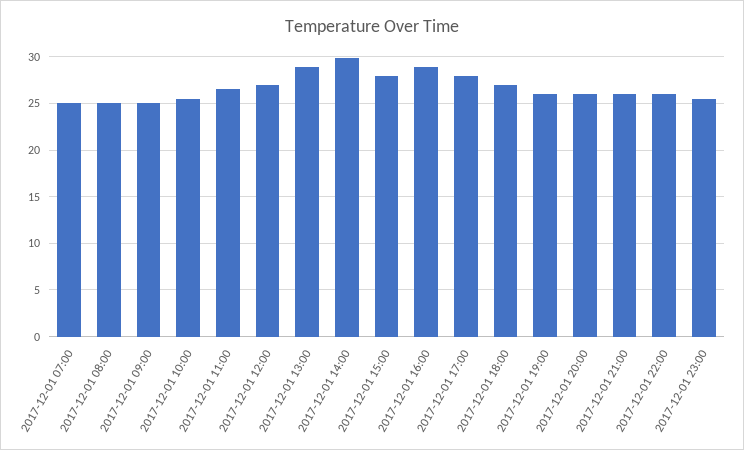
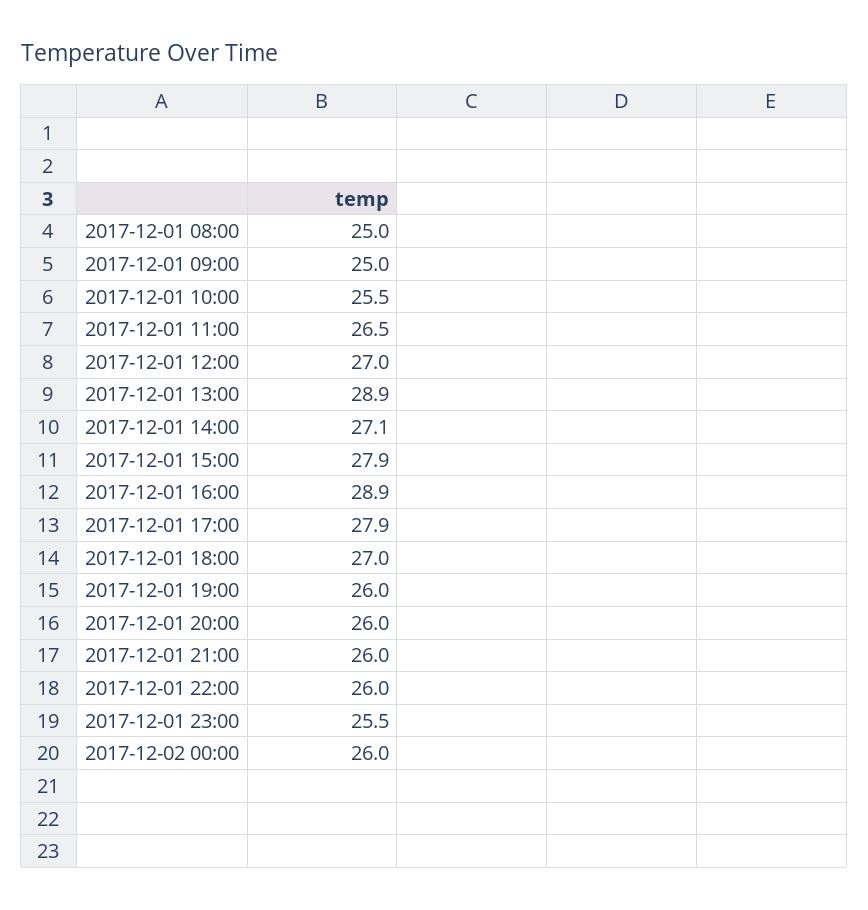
2017-12-01 07:00: 25 -> none
2017-12-01 14:00: 30 -> 27.1
2017-12-02 00:00: none -> 26

